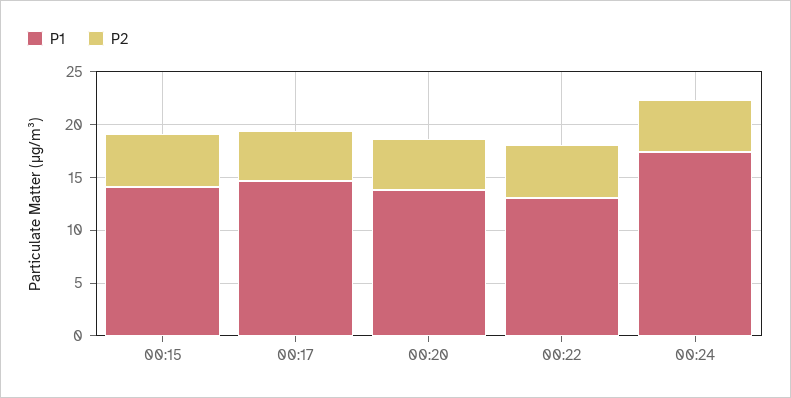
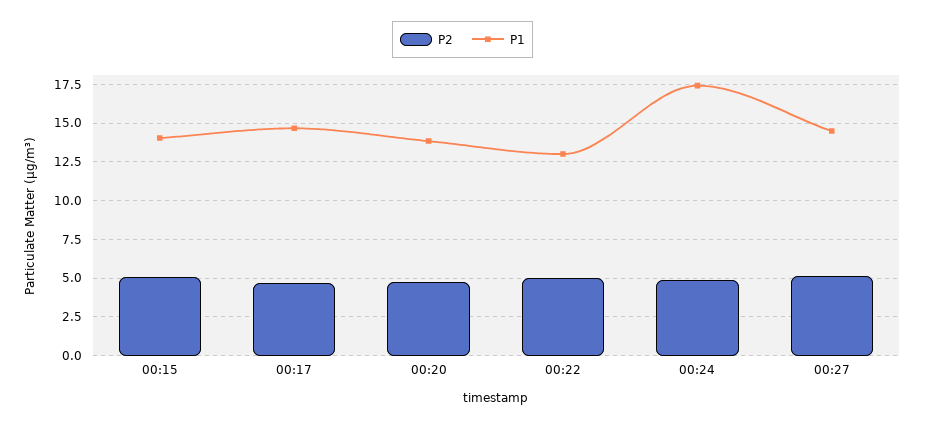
P2, 00:27: none -> 5
P1, 00:27: none -> 14.5

